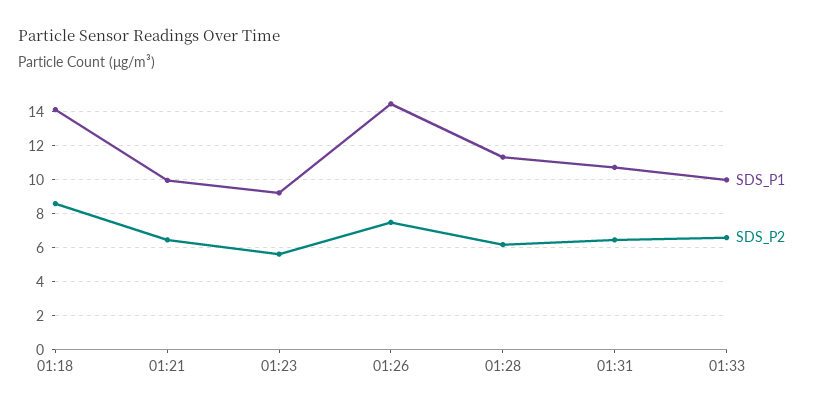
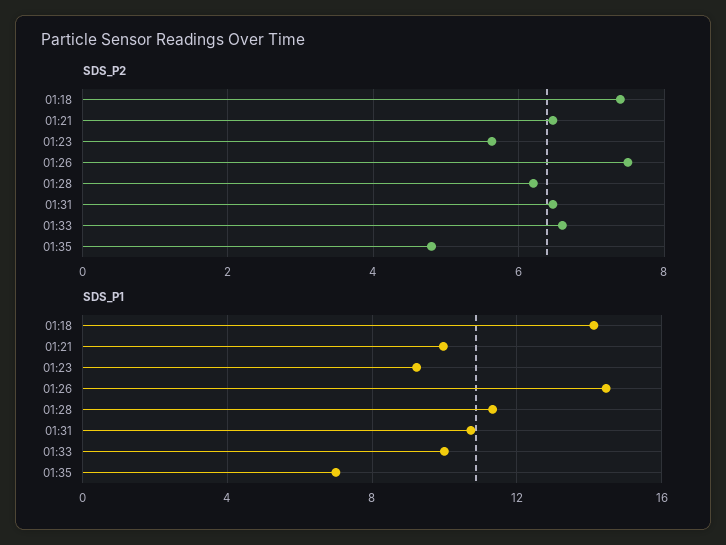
SDS_P2, 01:18: 8.5 -> 7.4
SDS_P2, 01:35: none -> 4.8
SDS_P1, 01:35: none -> 7

